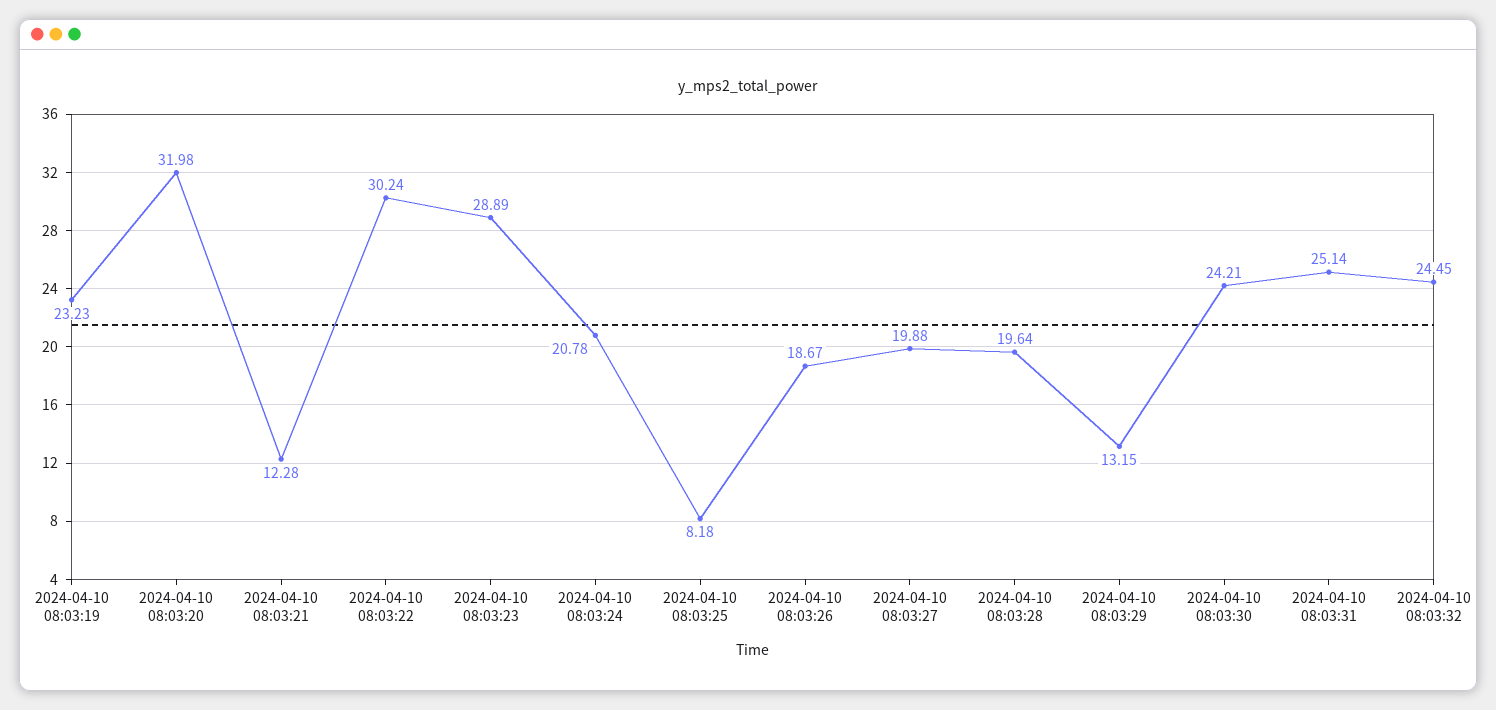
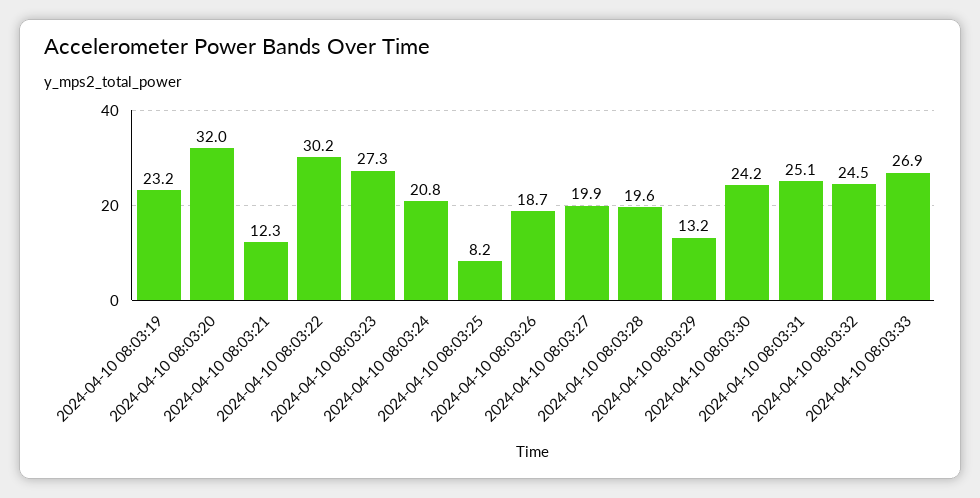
2024-04-10 08:03:23: 28.89 -> 27.3
2024-04-10 08:03:33: none -> 26.9

